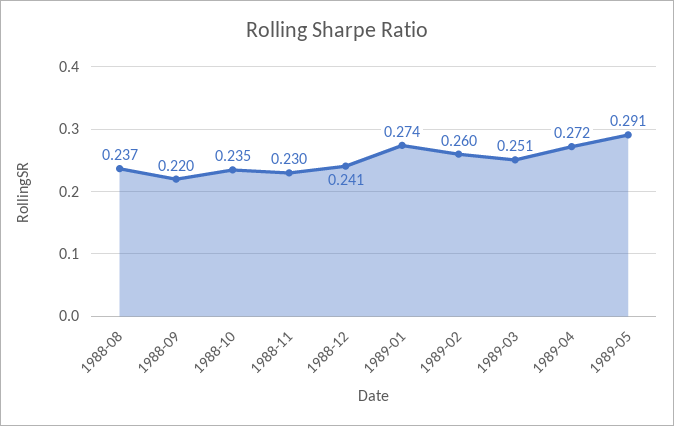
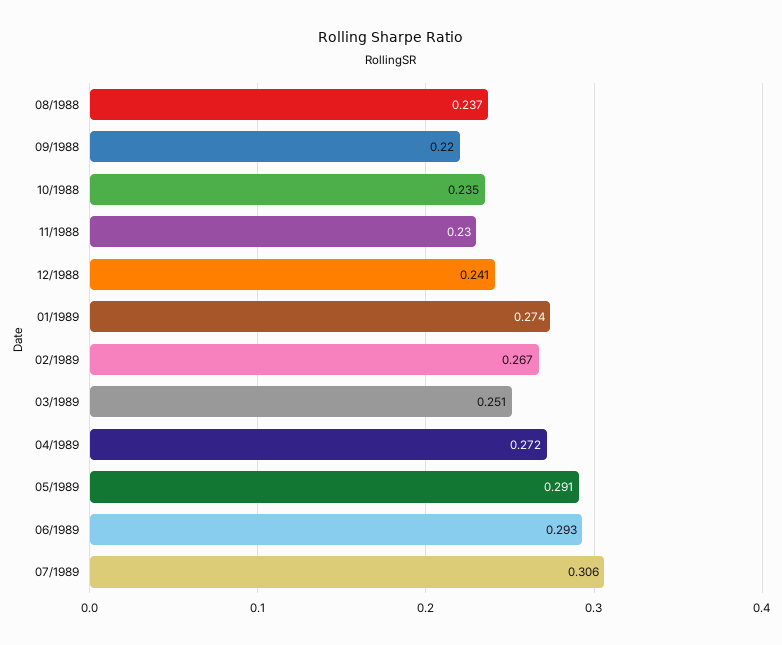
1989-02: 0.26 -> 0.267
06/1989: none -> 0.293
07/1989: none -> 0.306

